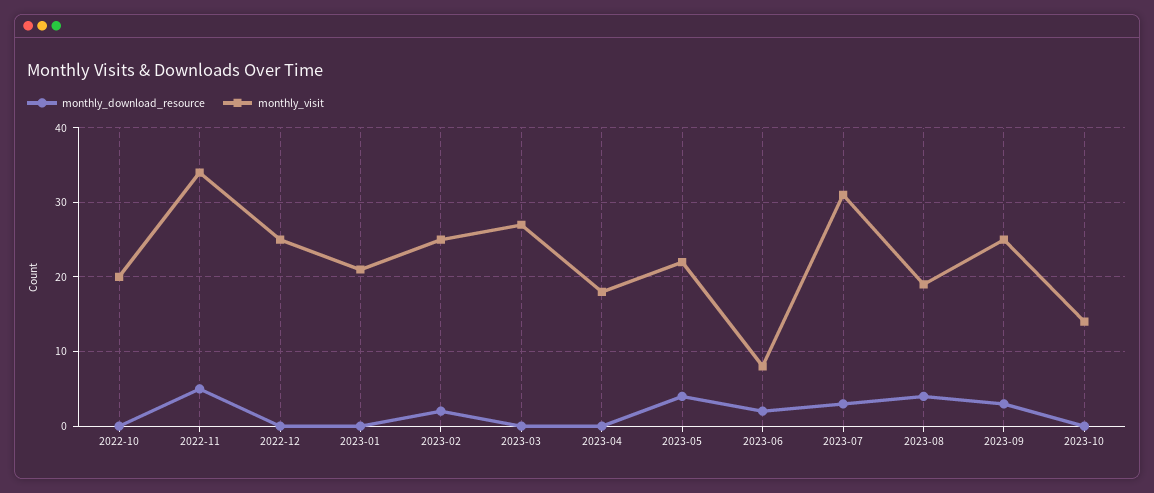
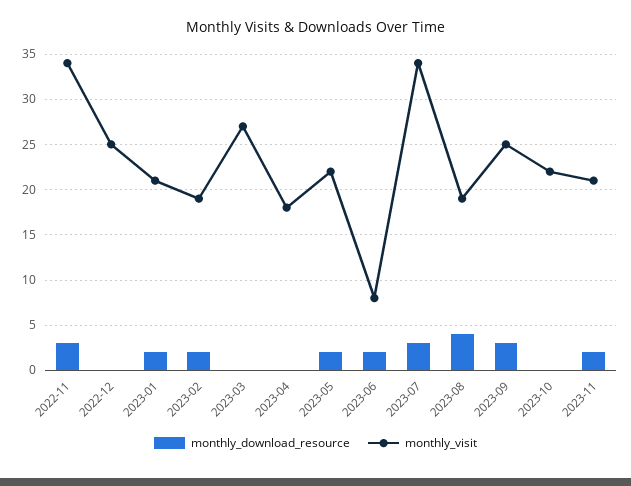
monthly_download_resource, 2022-10: 0 -> none
monthly_visit, 2022-10: 20 -> none
monthly_download_resource, 2022-11: 5 -> 3
monthly_download_resource, 2023-01: 0 -> 2
monthly_visit, 2023-02: 25 -> 19
monthly_download_resource, 2023-05: 4 -> 2
monthly_visit, 2023-07: 31 -> 34
monthly_visit, 2023-10: 14 -> 22
monthly_download_resource, 2023-11: none -> 2
monthly_visit, 2023-11: none -> 21

